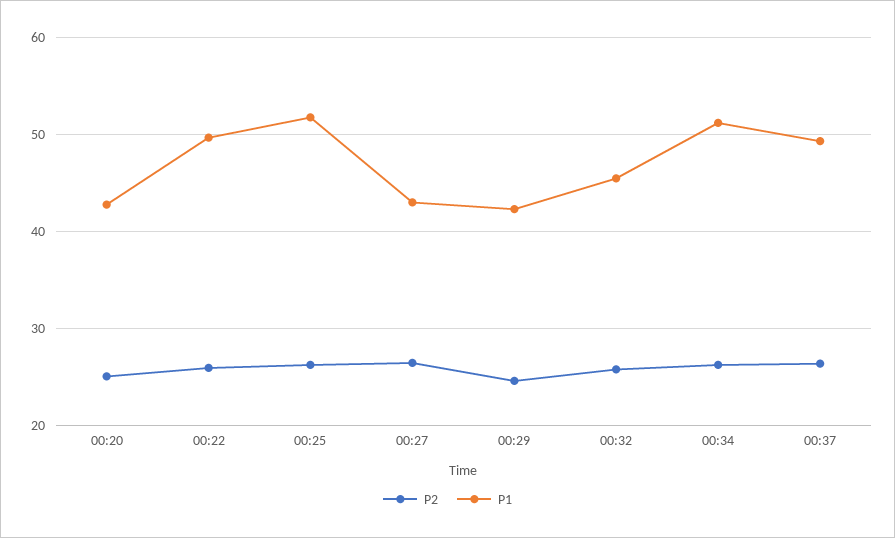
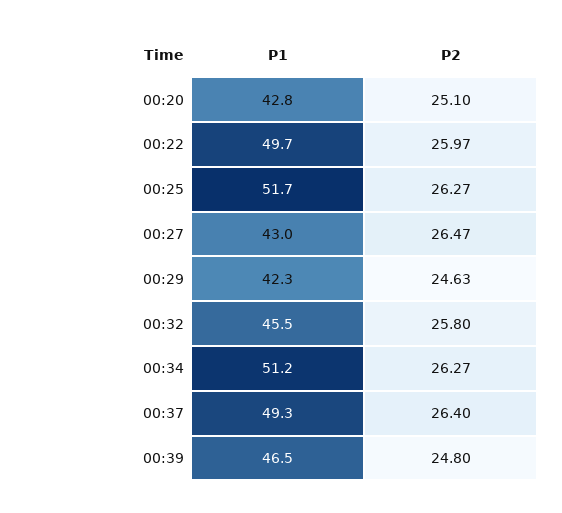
P1, 00:39: none -> 46.5
P2, 00:39: none -> 24.8

